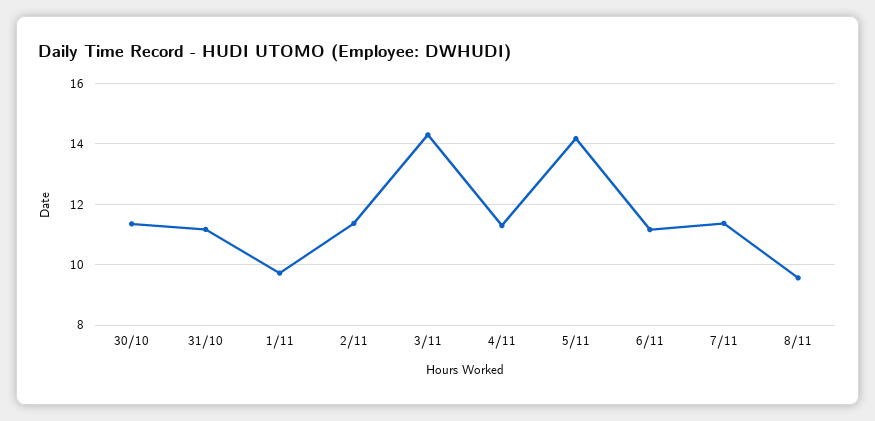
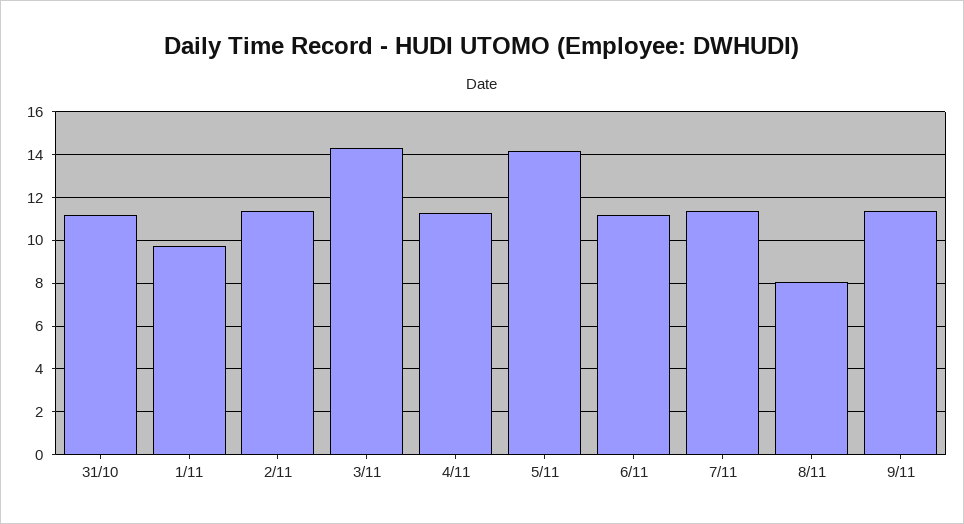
30/10: 11.4 -> none
8/11: 9.6 -> 8
9/11: none -> 11.5

